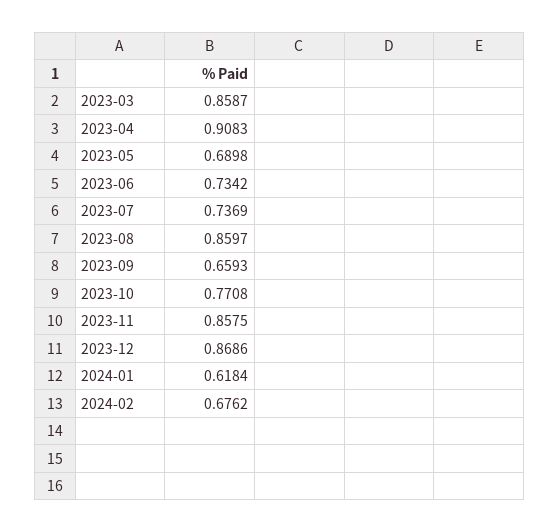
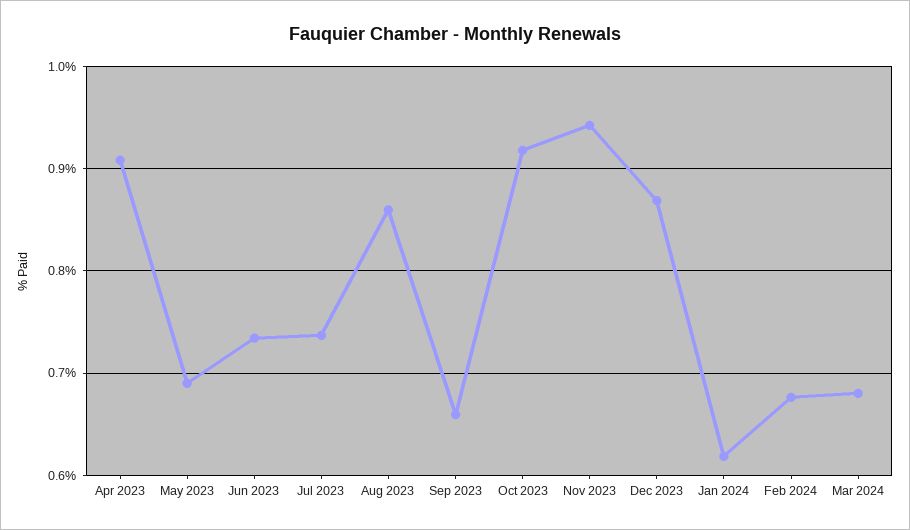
2023-03: 0.8587 -> none
2023-10: 0.7708 -> 0.92
2023-11: 0.8575 -> 0.94
Mar 2024: none -> 0.68

